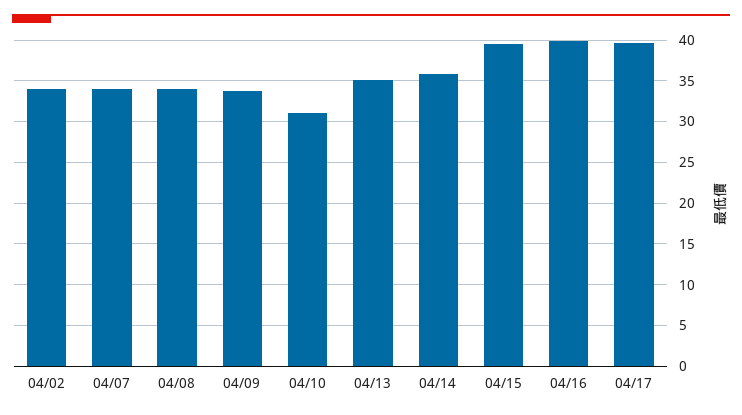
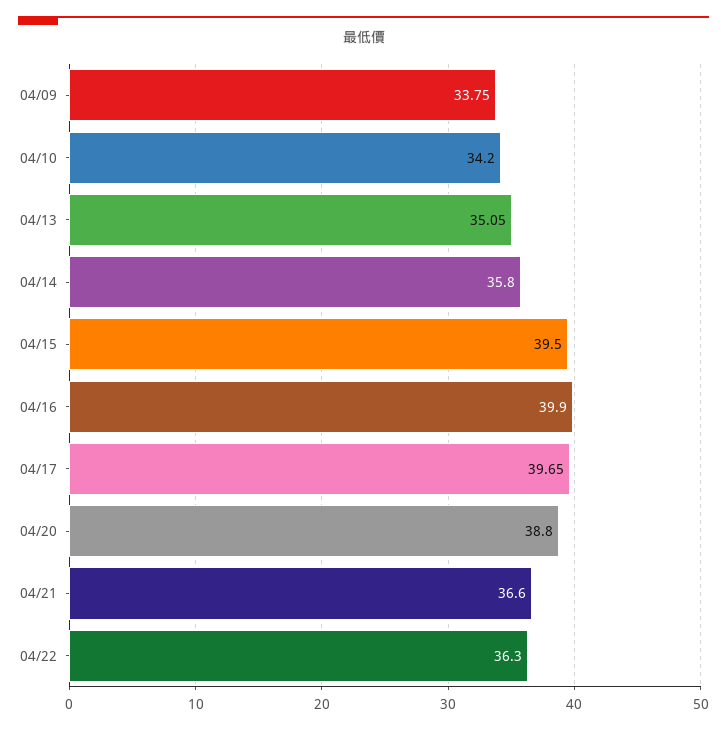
04/02: 34 -> none
04/07: 34 -> none
04/08: 34 -> none
04/10: 31 -> 34.2
04/20: none -> 38.8
04/21: none -> 36.6
04/22: none -> 36.3

